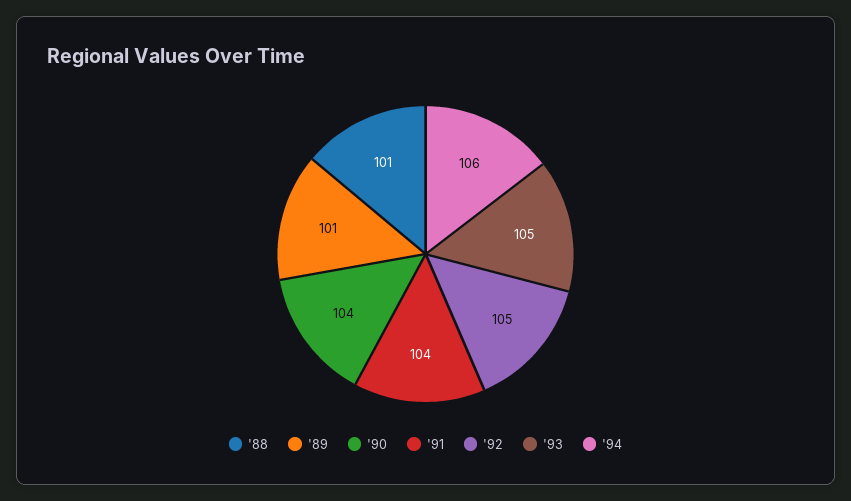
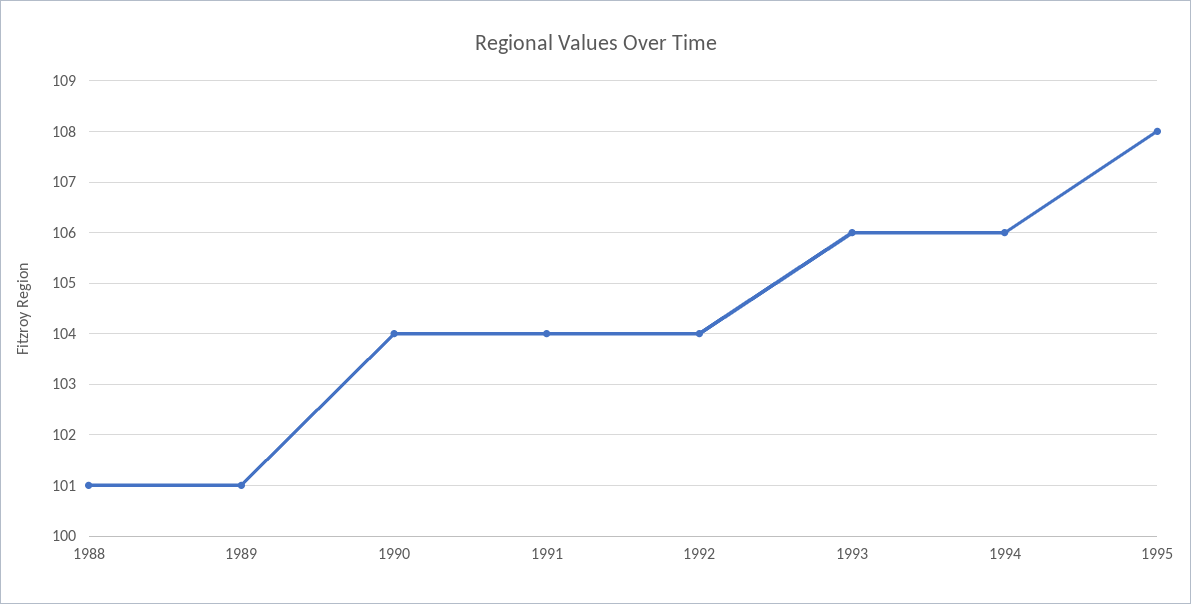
'92: 105 -> 104
'93: 105 -> 106
1995: none -> 108

